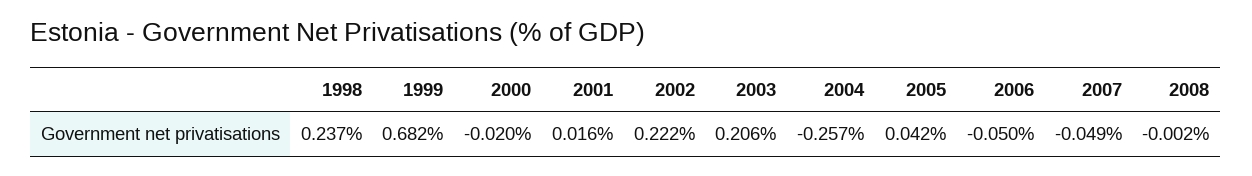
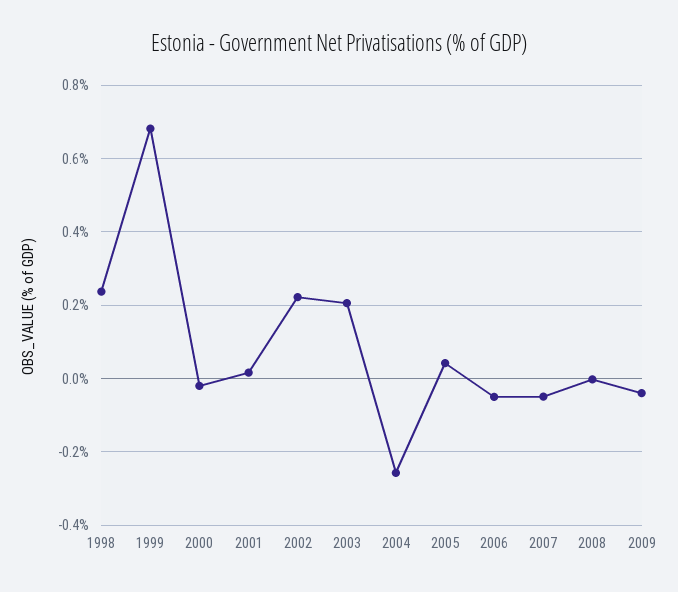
2009: none -> -0.04

